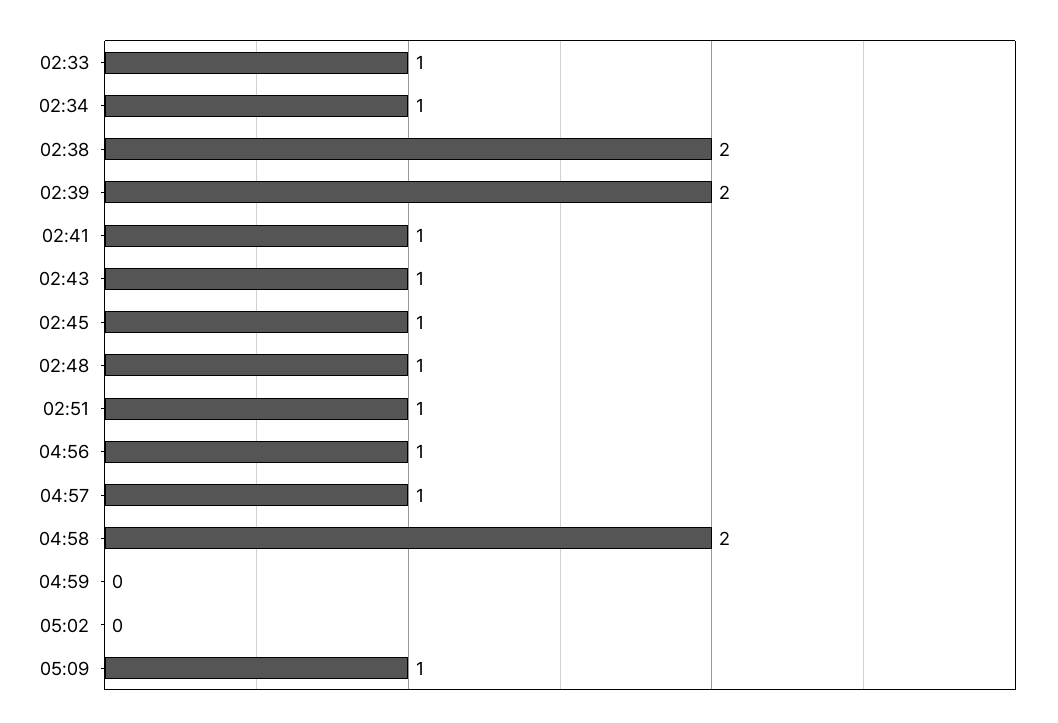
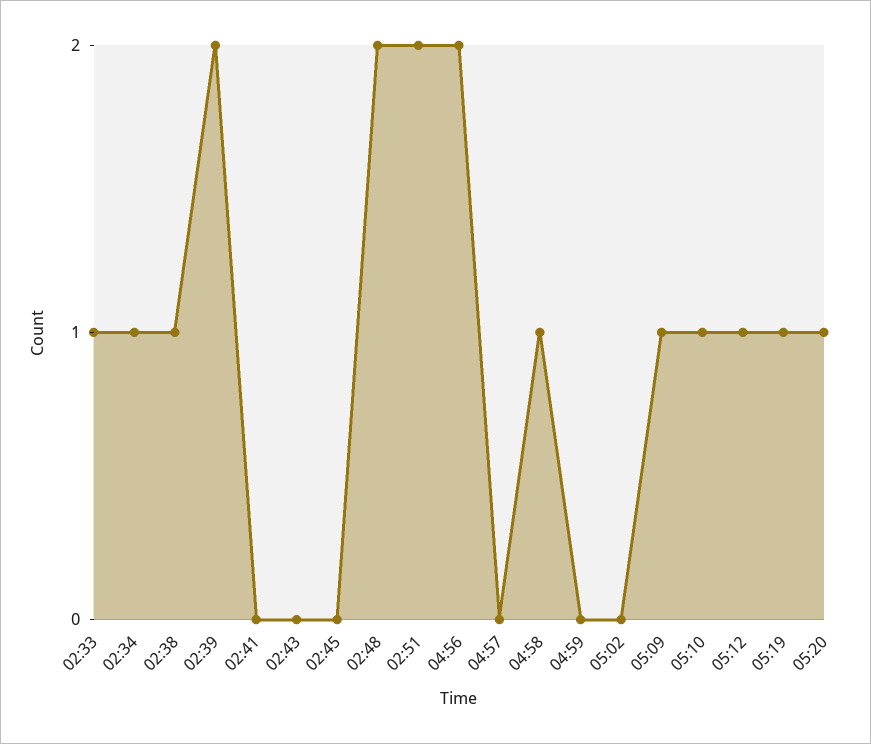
02:38: 2 -> 1
02:41: 1 -> 0
02:43: 1 -> 0
02:45: 1 -> 0
02:48: 1 -> 2
02:51: 1 -> 2
04:56: 1 -> 2
04:57: 1 -> 0
04:58: 2 -> 1
05:10: none -> 1
05:12: none -> 1
05:19: none -> 1
05:20: none -> 1

